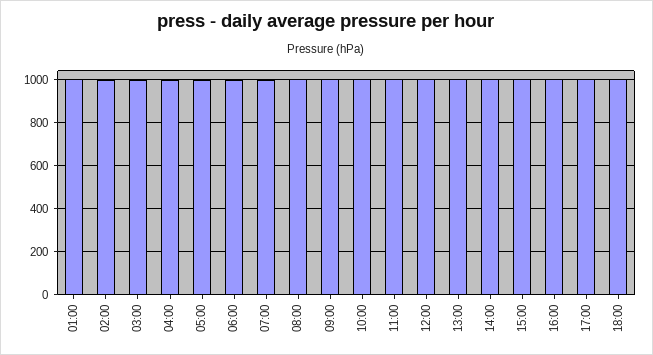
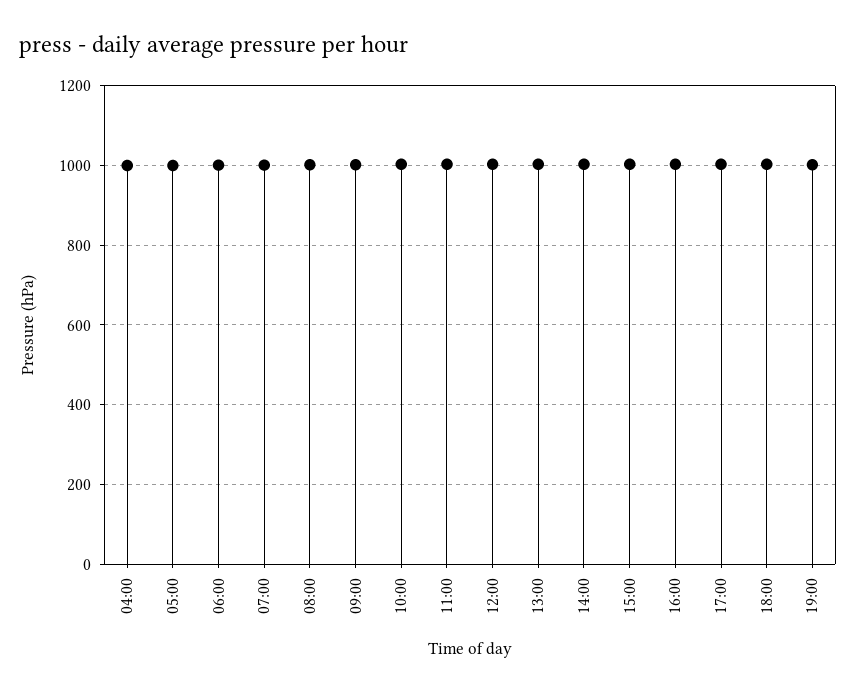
01:00: 1000 -> none
02:00: 1000 -> none
03:00: 1000 -> none
19:00: none -> 1000

